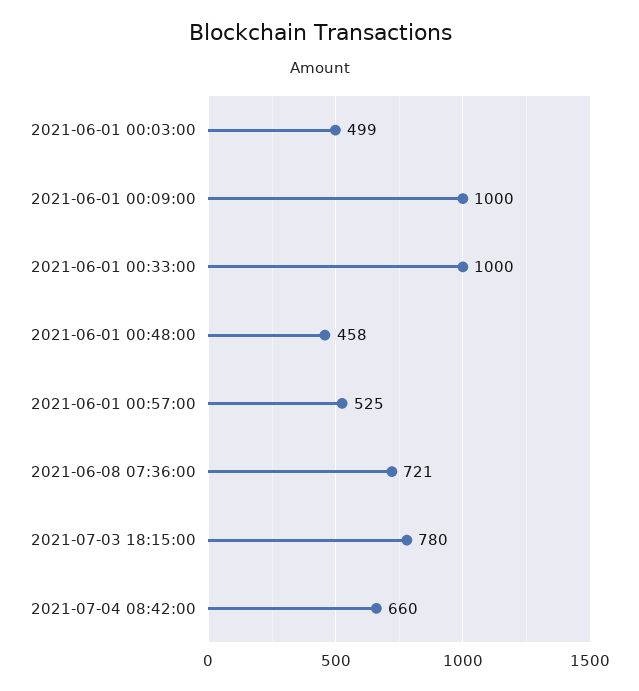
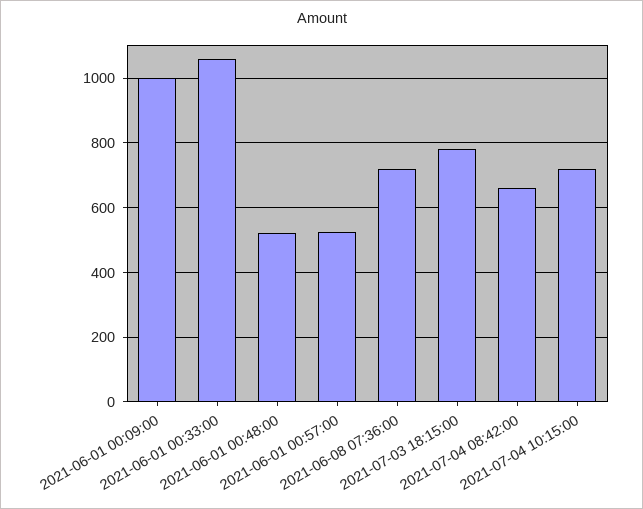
2021-06-01 00:03:00: 499 -> none
2021-06-01 00:33:00: 1000 -> 1060
2021-06-01 00:48:00: 458 -> 520
2021-07-04 10:15:00: none -> 720

